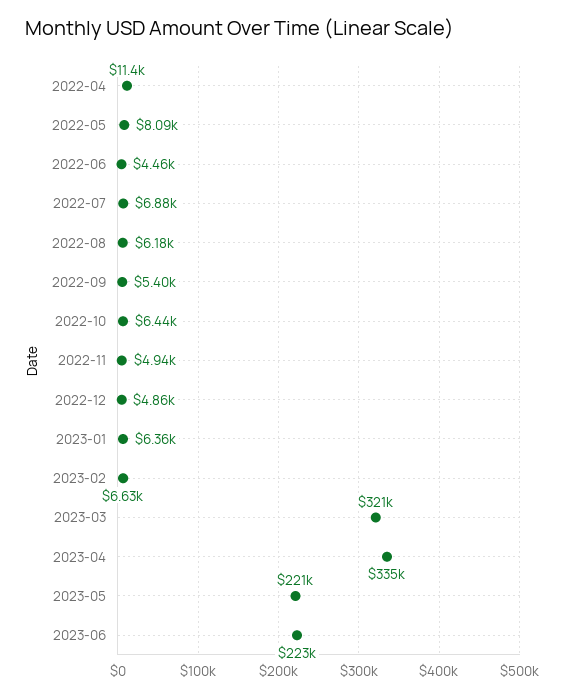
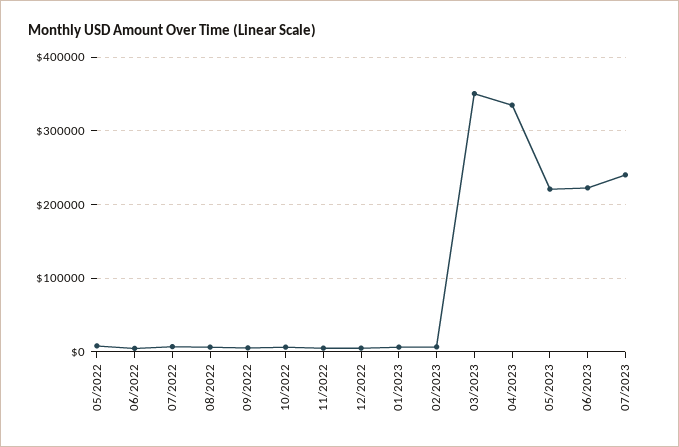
2022-04: 11400 -> none
2023-03: 321000 -> 350000
07/2023: none -> 240000

